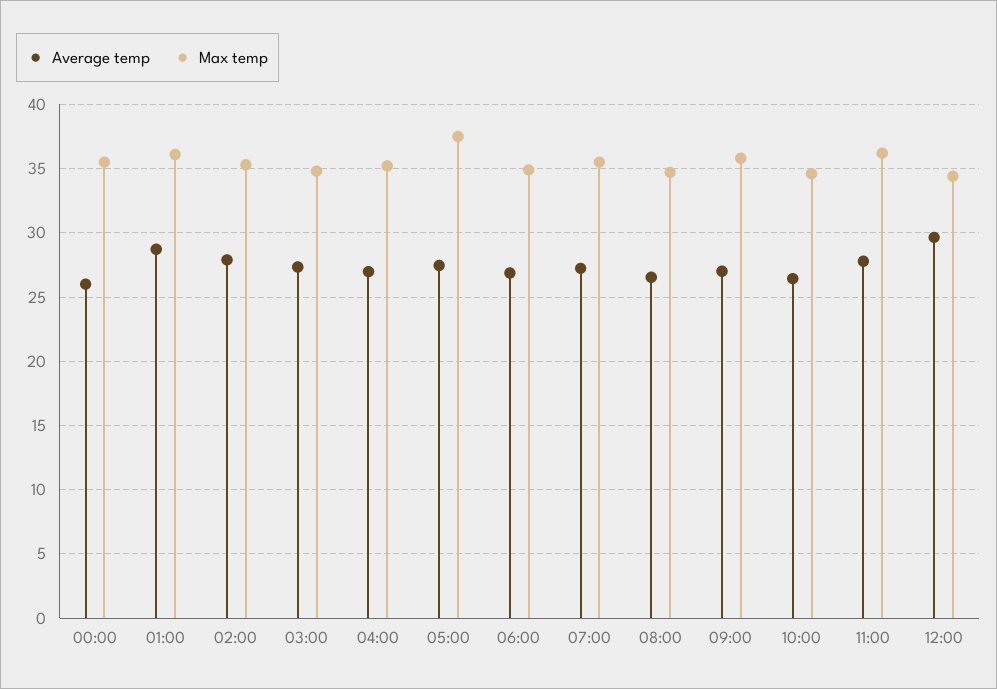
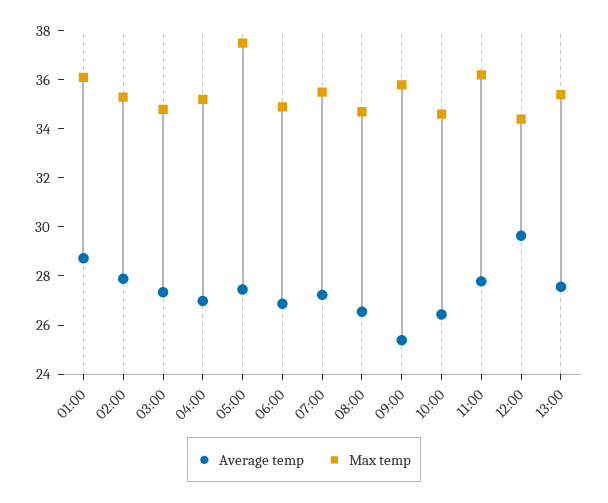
Average temp, 00:00: 26 -> none
Max temp, 00:00: 35.5 -> none
Average temp, 09:00: 27 -> 25.5
Average temp, 13:00: none -> 27.5
Max temp, 13:00: none -> 35.5

